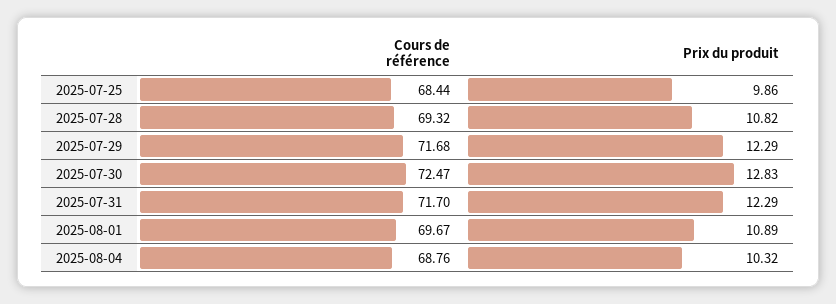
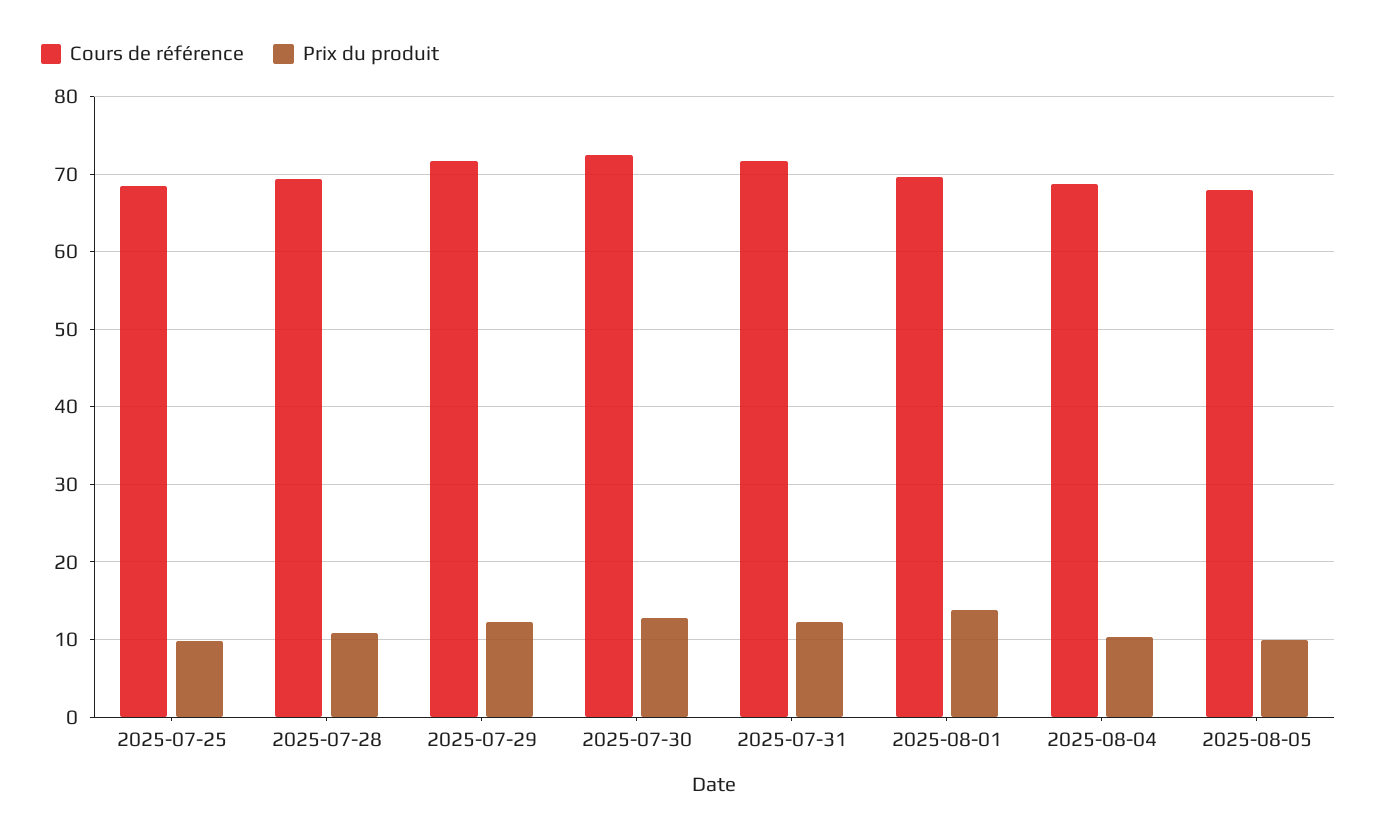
Prix du produit, 2025-08-01: 10.89 -> 14
Cours de référence, 2025-08-05: none -> 68
Prix du produit, 2025-08-05: none -> 10

